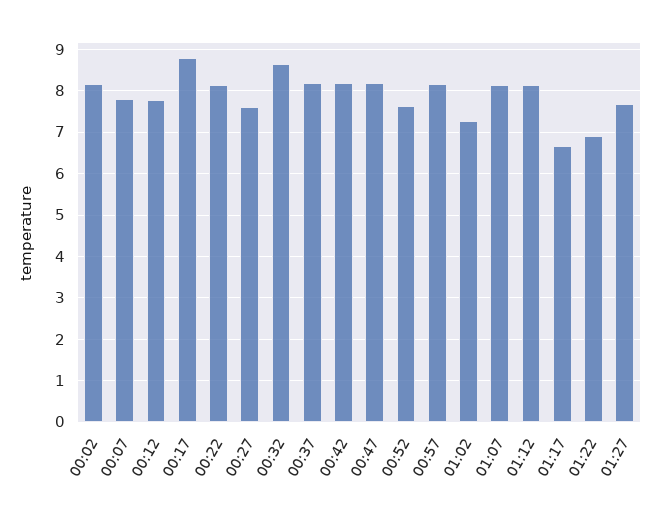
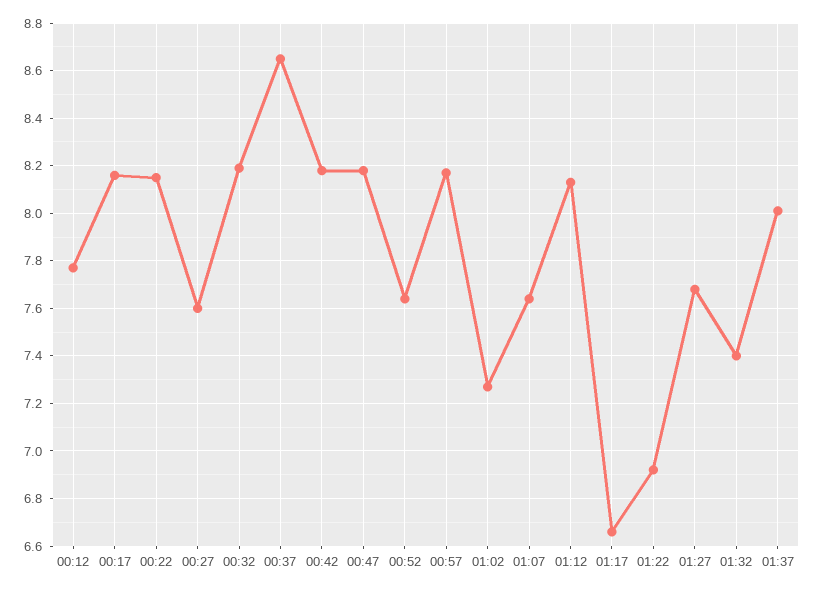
00:02: 8.2 -> none
00:07: 7.8 -> none
00:17: 8.8 -> 8.15
00:32: 8.6 -> 8.2
00:37: 8.2 -> 8.65
01:07: 8.2 -> 7.65
01:32: none -> 7.4
01:37: none -> 8

